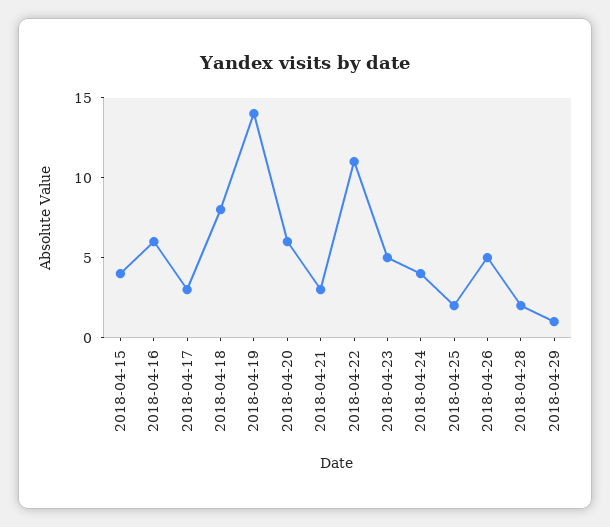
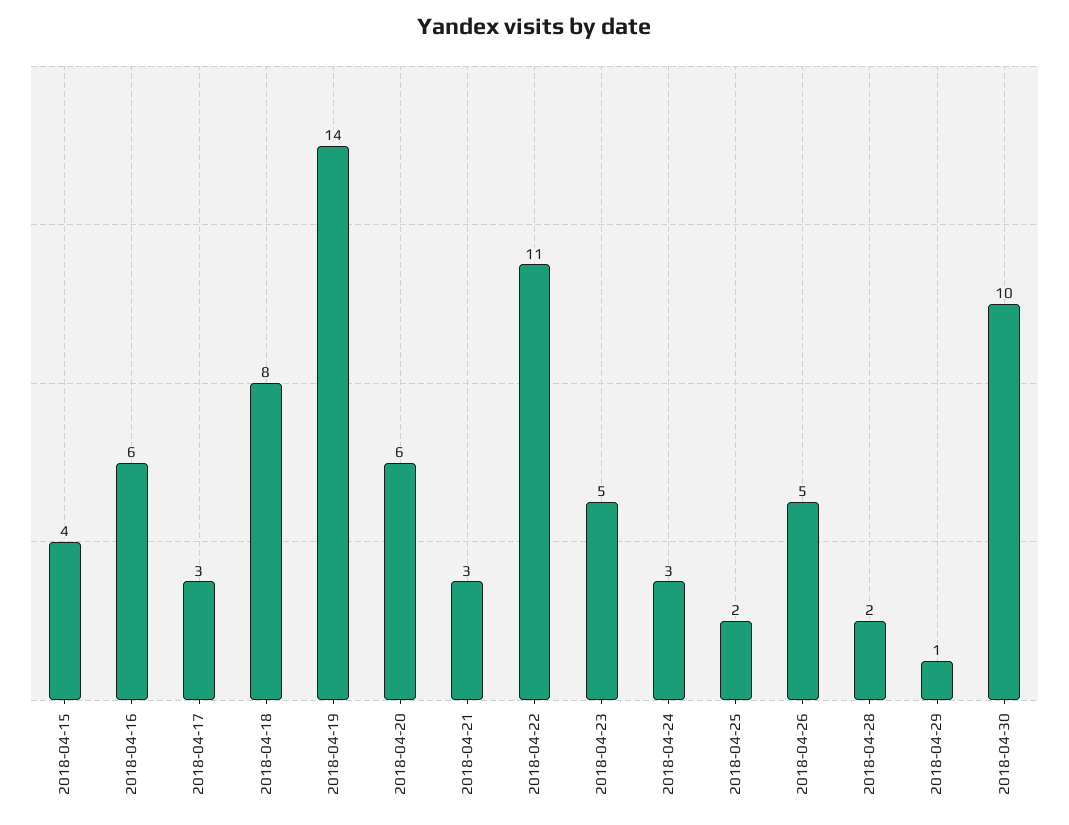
2018-04-24: 4 -> 3
2018-04-30: none -> 10

